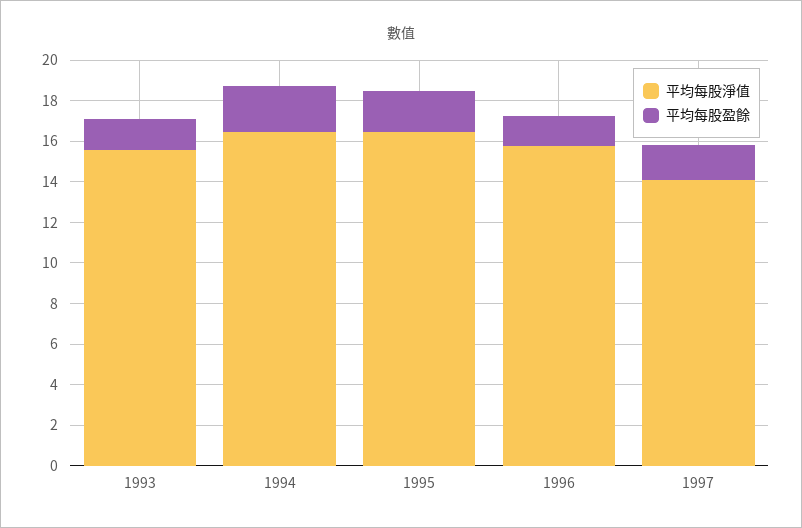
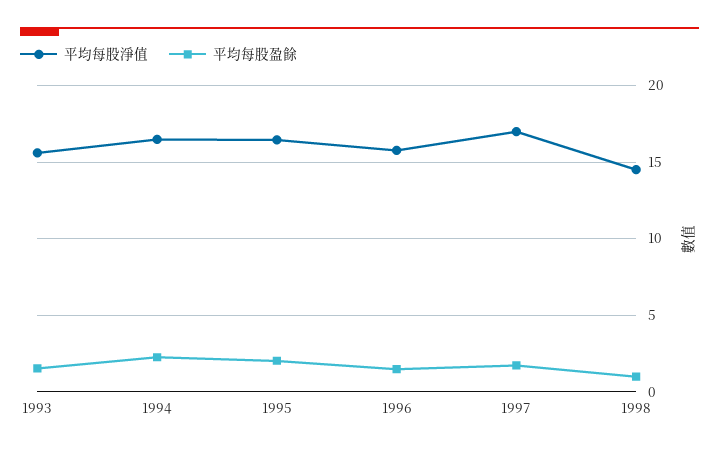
平均每股淨值, 1997: 14 -> 17
平均每股淨值, 1998: none -> 14.5
平均每股盈餘, 1998: none -> 1

